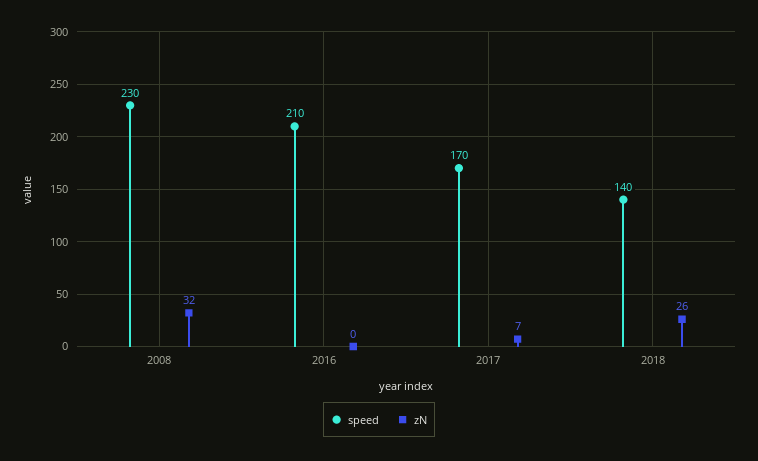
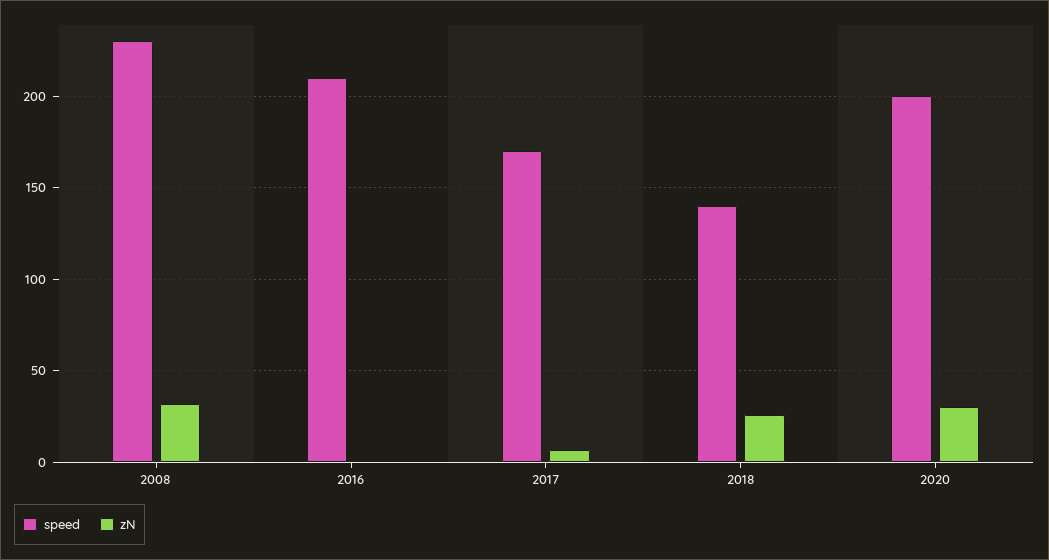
speed, 2020: none -> 200
zN, 2020: none -> 30

